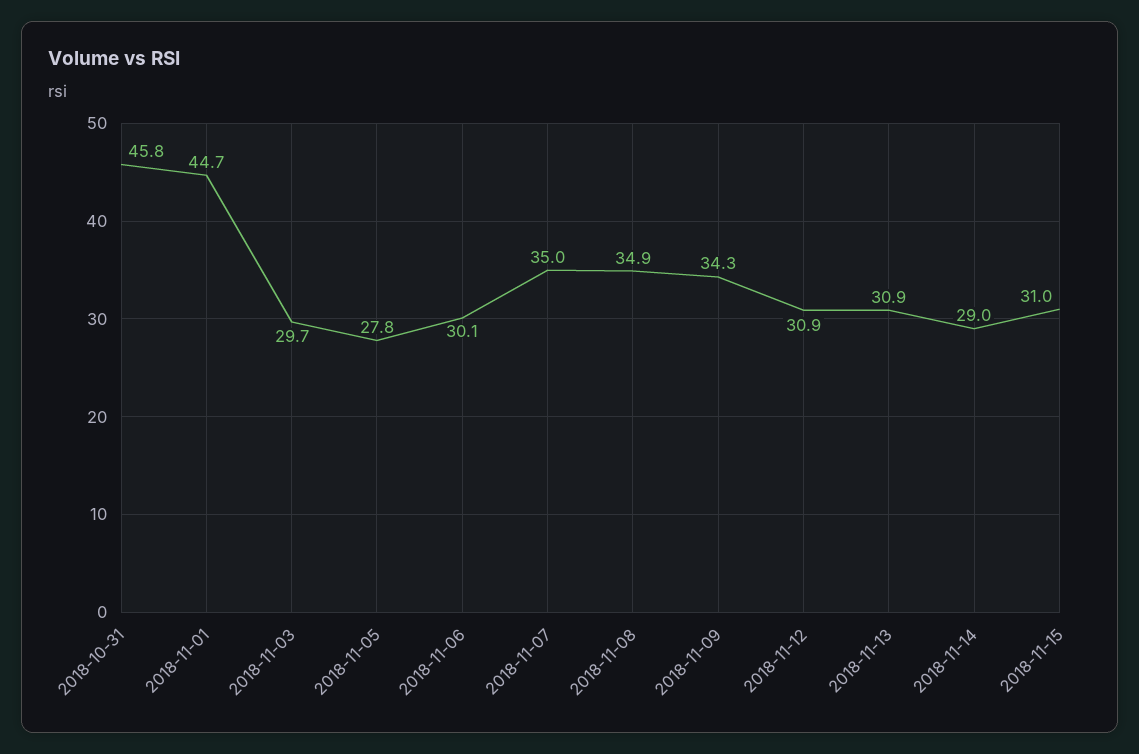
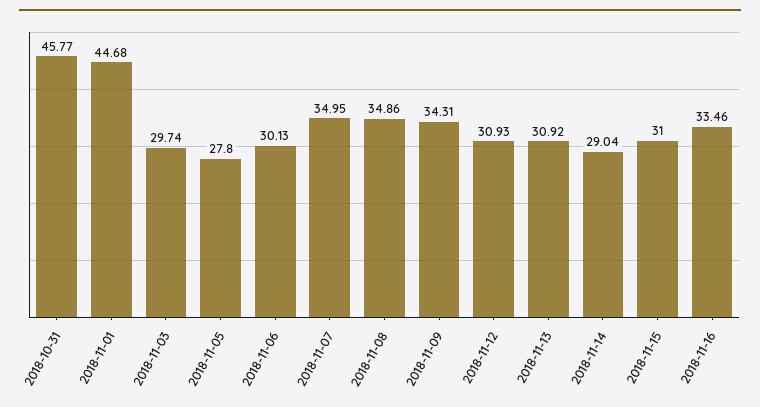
2018-11-16: none -> 33.46

